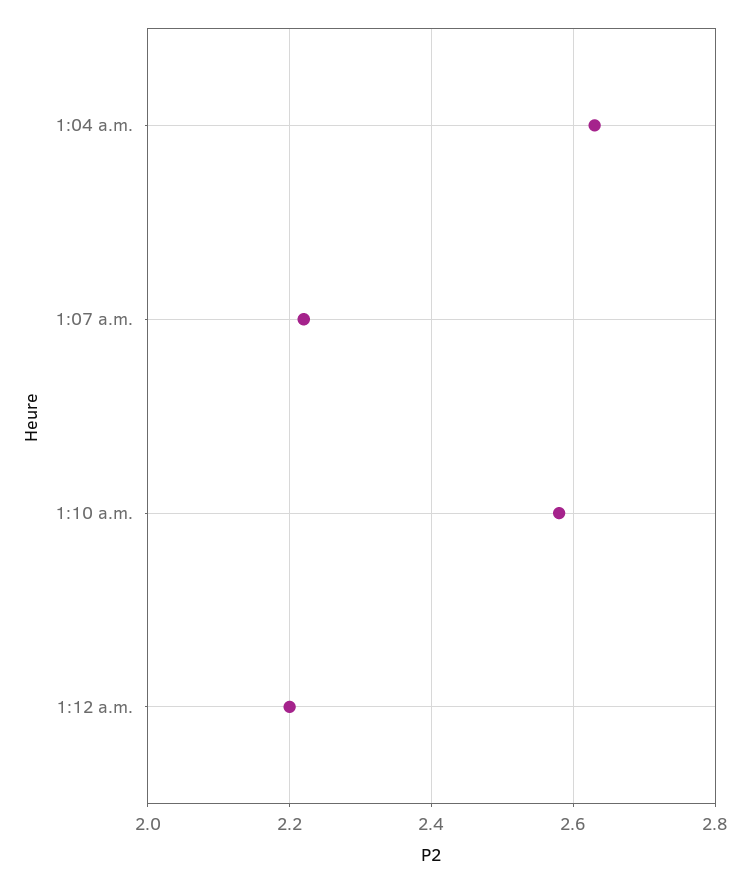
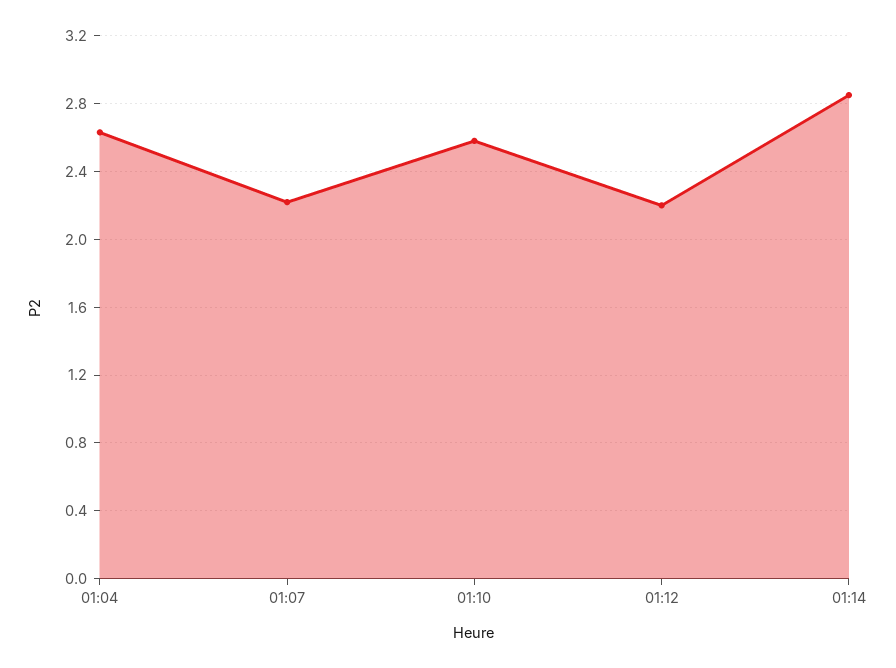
01:14: none -> 2.85

